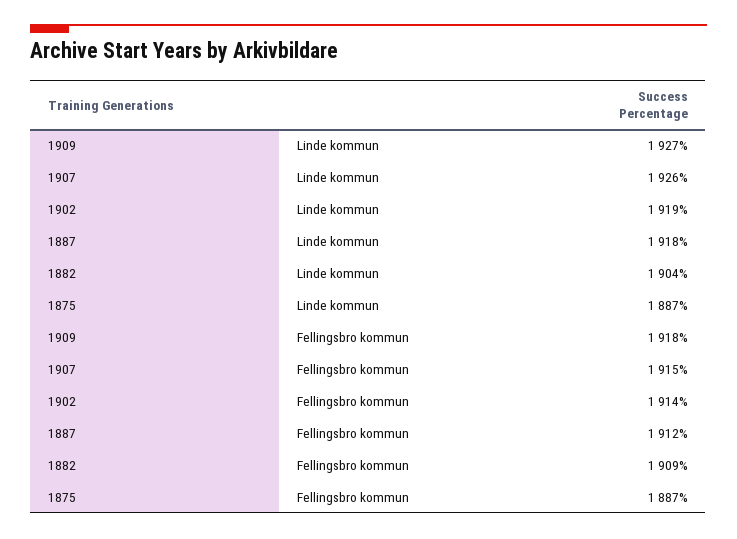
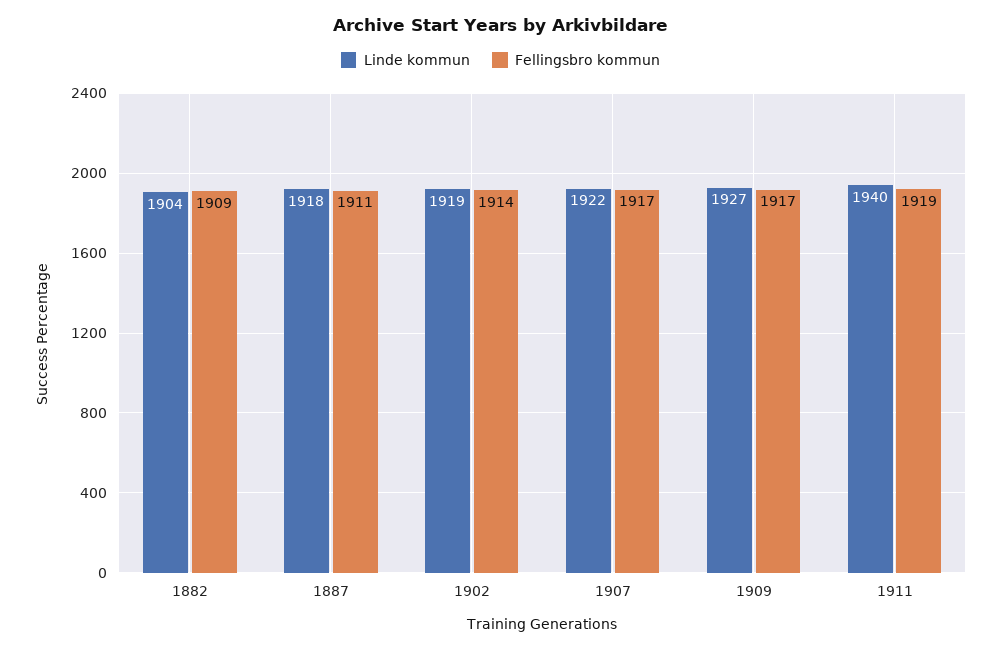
Linde kommun, 1907: 1926 -> 1922
Linde kommun, 1875: 1887 -> none
Fellingsbro kommun, 1909: 1918 -> 1917
Fellingsbro kommun, 1907: 1915 -> 1917
Fellingsbro kommun, 1887: 1912 -> 1911
Fellingsbro kommun, 1875: 1887 -> none
Linde kommun, 1911: none -> 1940
Fellingsbro kommun, 1911: none -> 1919

